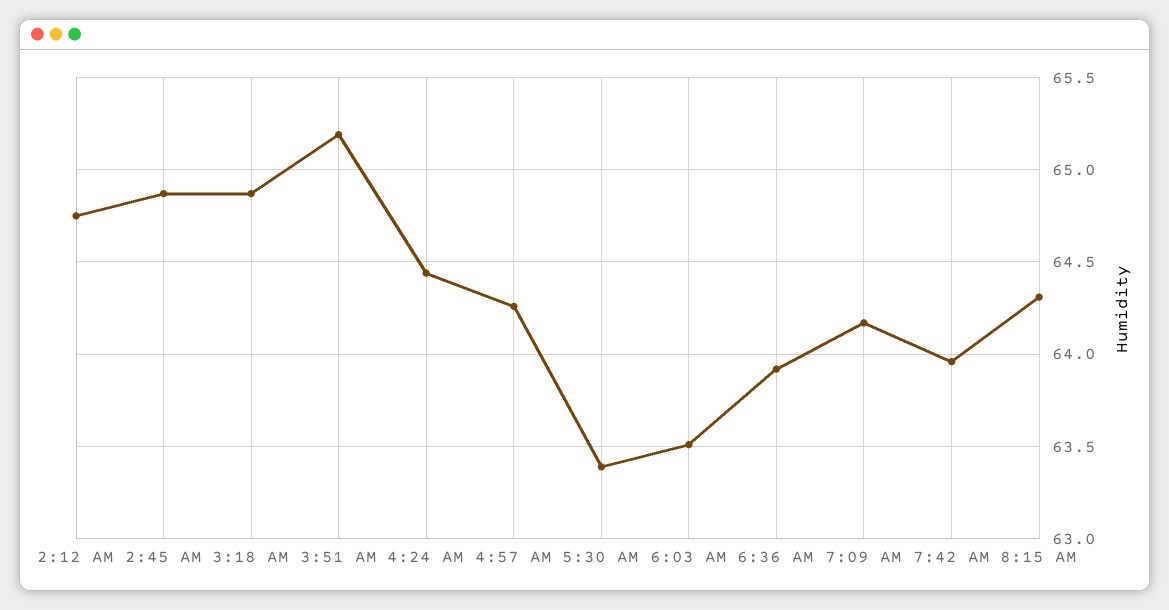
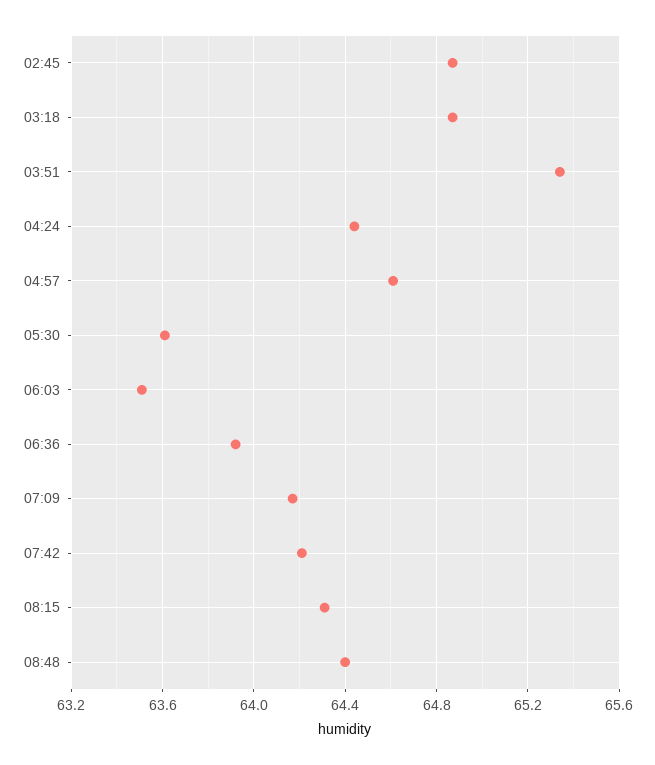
2:12 AM: 64.75 -> none
3:51 AM: 65.2 -> 65.35
4:57 AM: 64.25 -> 64.6
5:30 AM: 63.4 -> 63.6
7:42 AM: 63.95 -> 64.2
08:48: none -> 64.4

